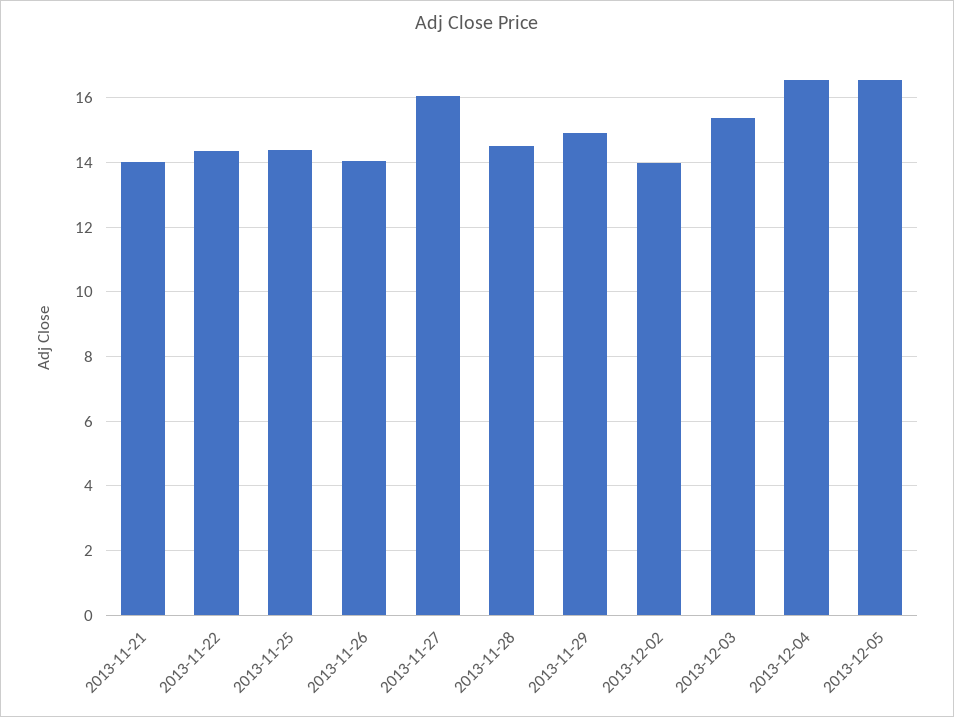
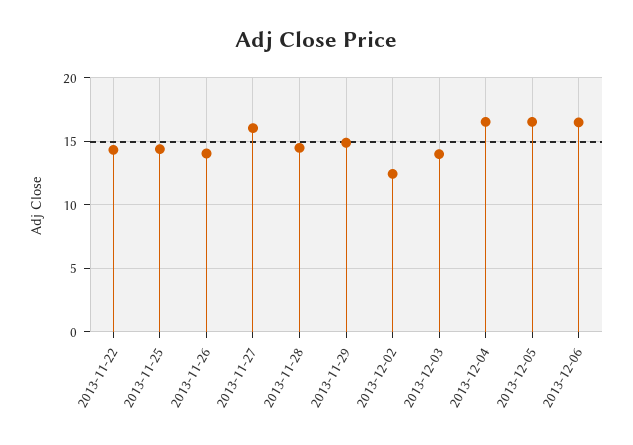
2013-11-21: 14 -> none
2013-12-02: 14 -> 12.5
2013-12-03: 15.4 -> 14
2013-12-06: none -> 16.5

